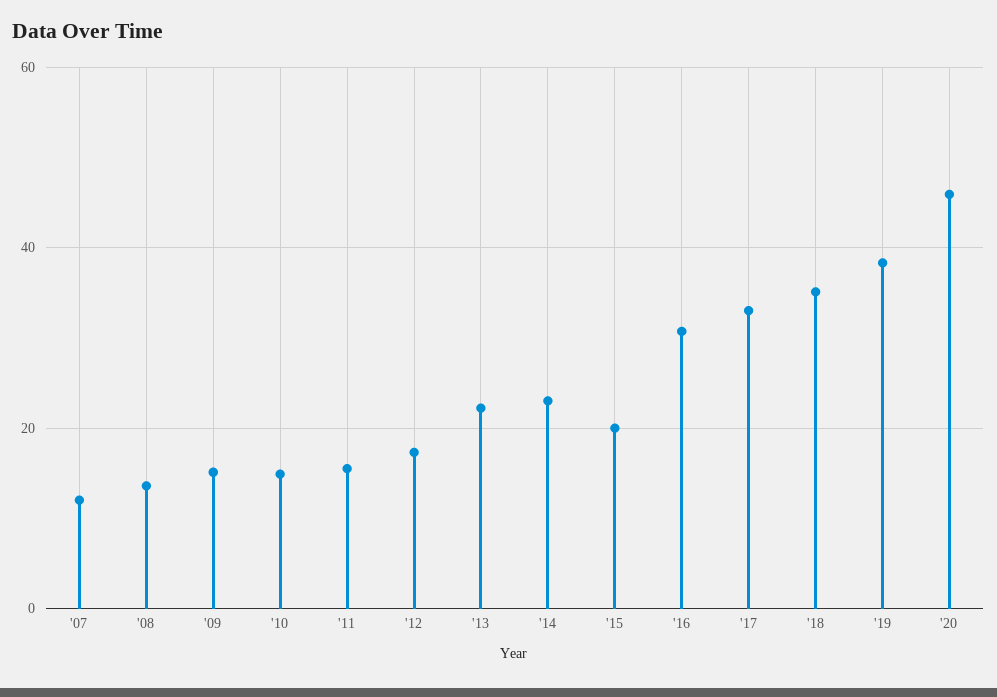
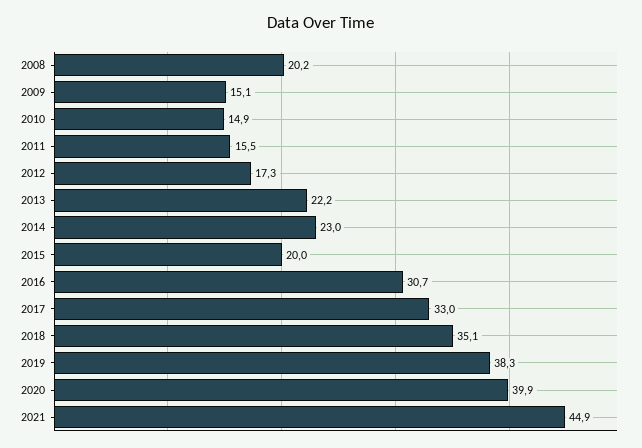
'07: 12 -> none
'08: 14 -> 20.2
'20: 46 -> 39.9
2021: none -> 44.9

